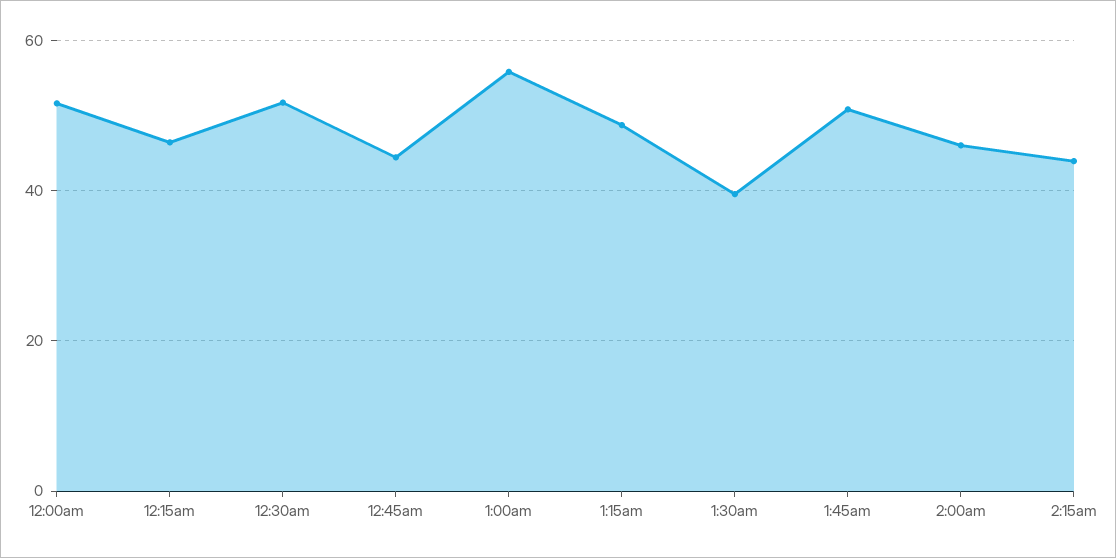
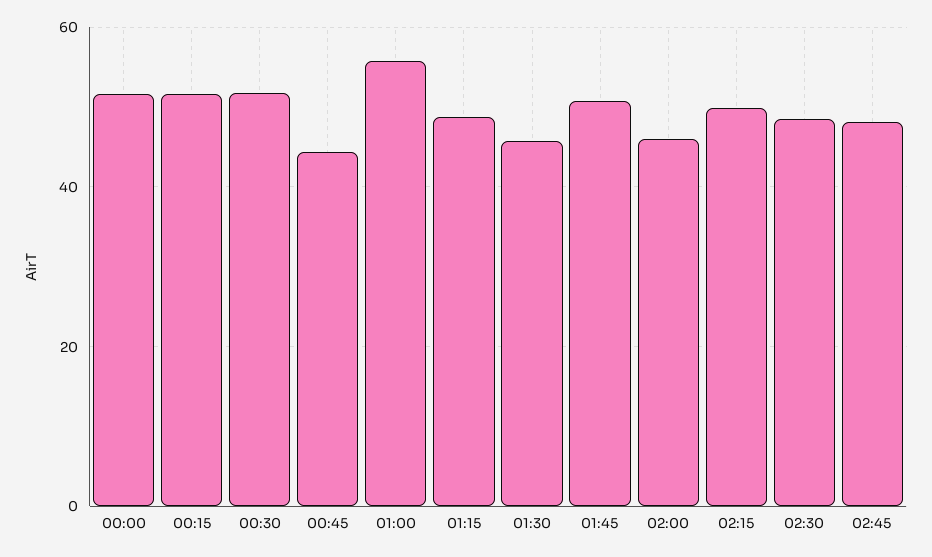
12:15am: 46 -> 52
1:30am: 40 -> 46
2:15am: 44 -> 50
02:30: none -> 48
02:45: none -> 48

